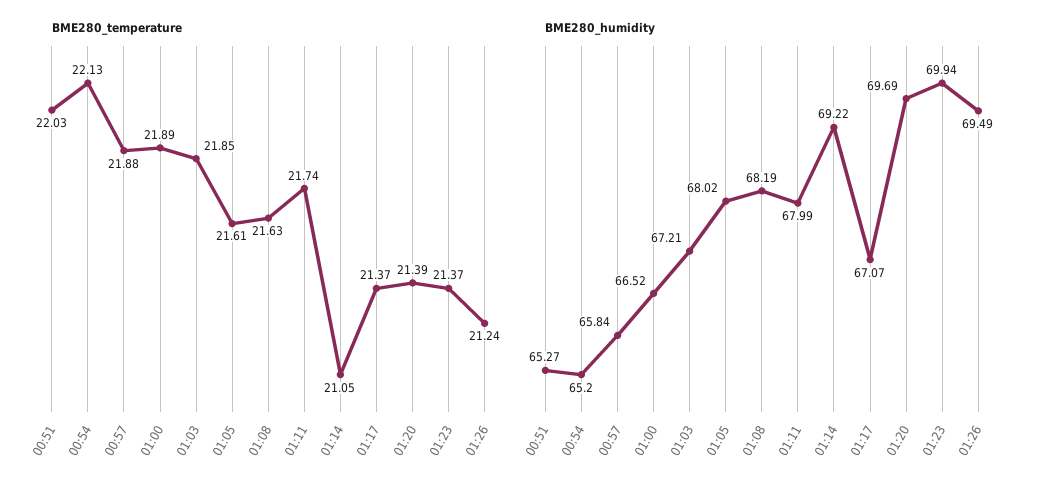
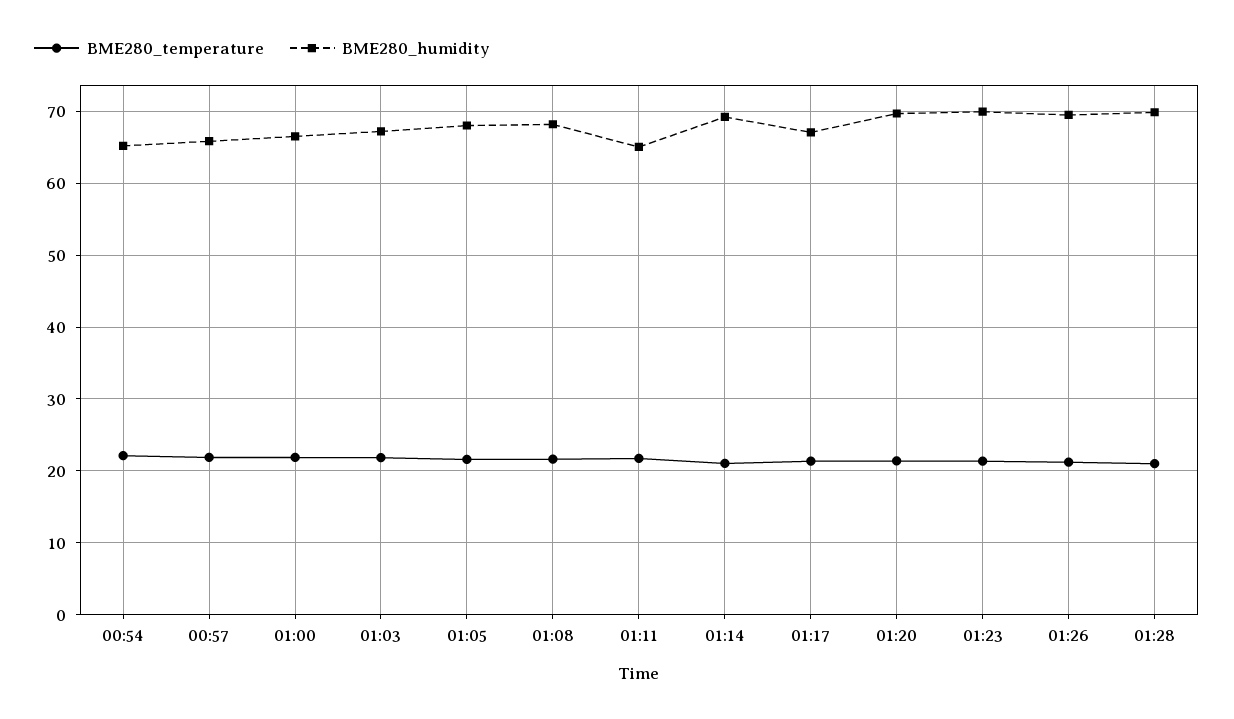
BME280_temperature, 00:51: 22.03 -> none
BME280_humidity, 00:51: 65.27 -> none
BME280_humidity, 01:11: 67.99 -> 65
BME280_temperature, 01:28: none -> 21
BME280_humidity, 01:28: none -> 70

